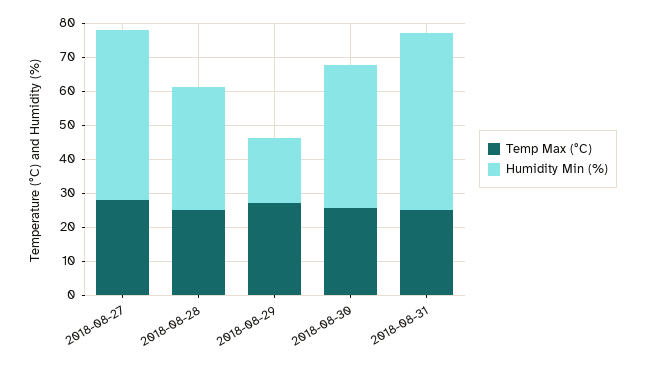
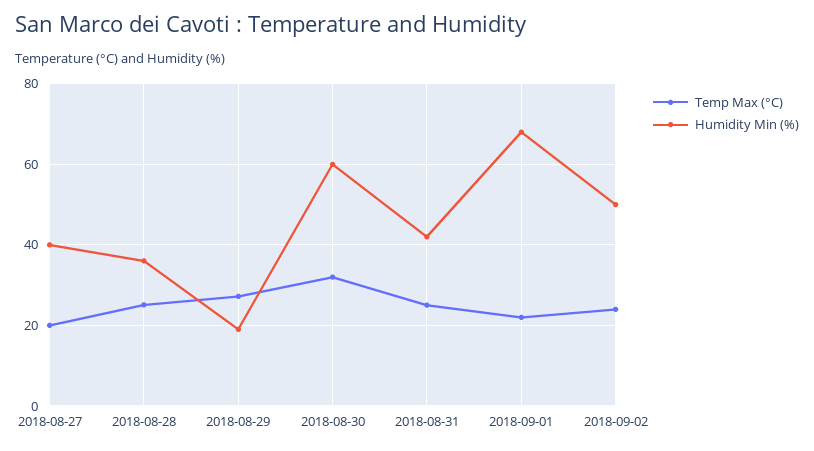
Temp Max (°C), 2018-08-27: 27.5 -> 20
Humidity Min (%), 2018-08-27: 50 -> 40
Temp Max (°C), 2018-08-30: 25 -> 32
Humidity Min (%), 2018-08-30: 42.5 -> 60
Humidity Min (%), 2018-08-31: 52.5 -> 42
Temp Max (°C), 2018-09-01: none -> 22
Humidity Min (%), 2018-09-01: none -> 68
Temp Max (°C), 2018-09-02: none -> 24
Humidity Min (%), 2018-09-02: none -> 50

